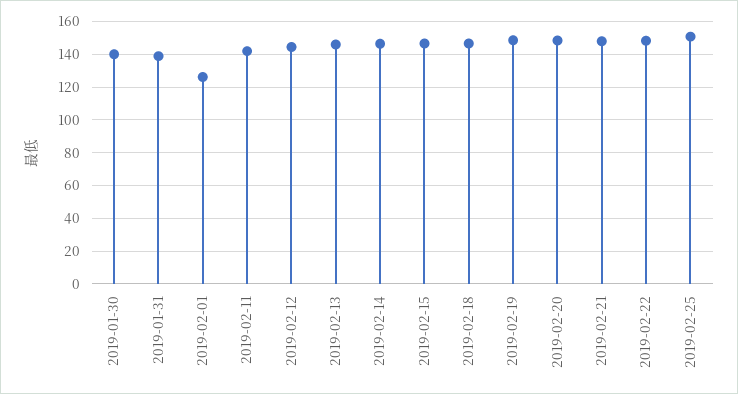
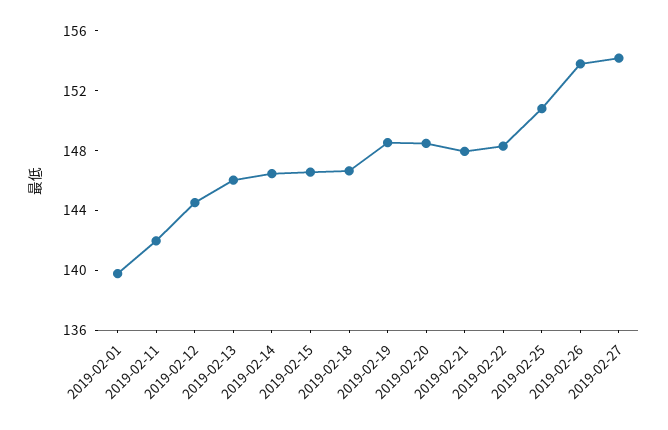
2019-01-30: 140 -> none
2019-01-31: 140 -> none
2019-02-01: 125 -> 140
2019-02-26: none -> 154
2019-02-27: none -> 154

